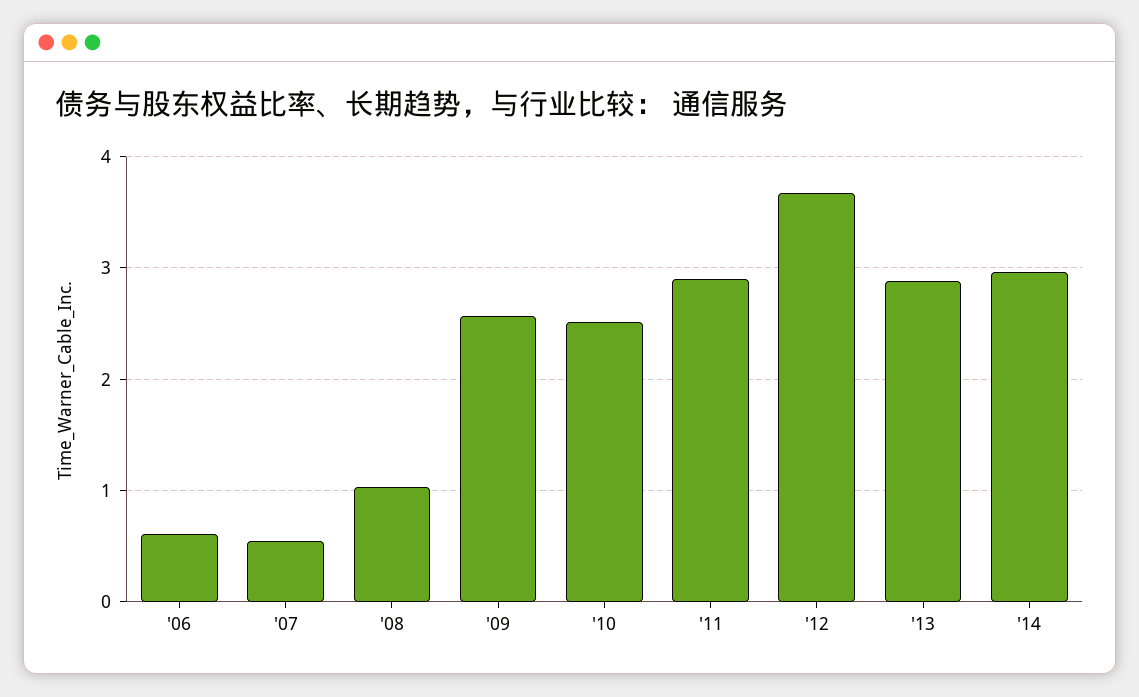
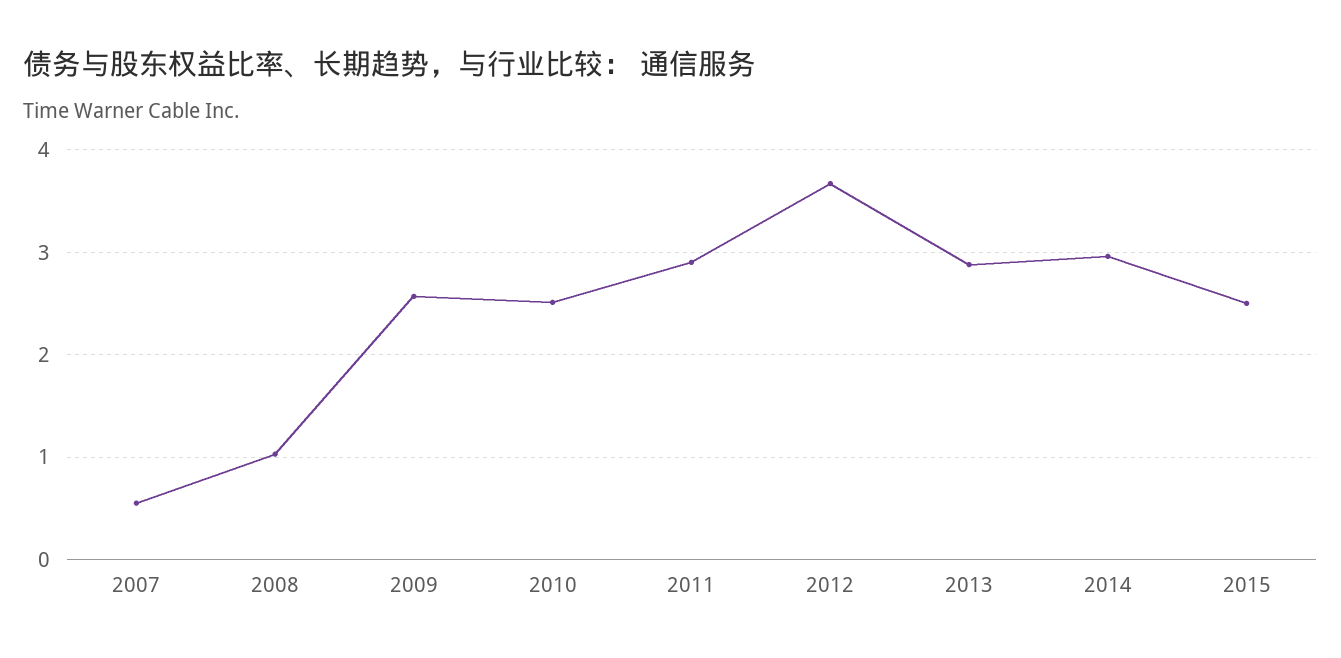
'06: 0.6 -> none
2015: none -> 2.5

